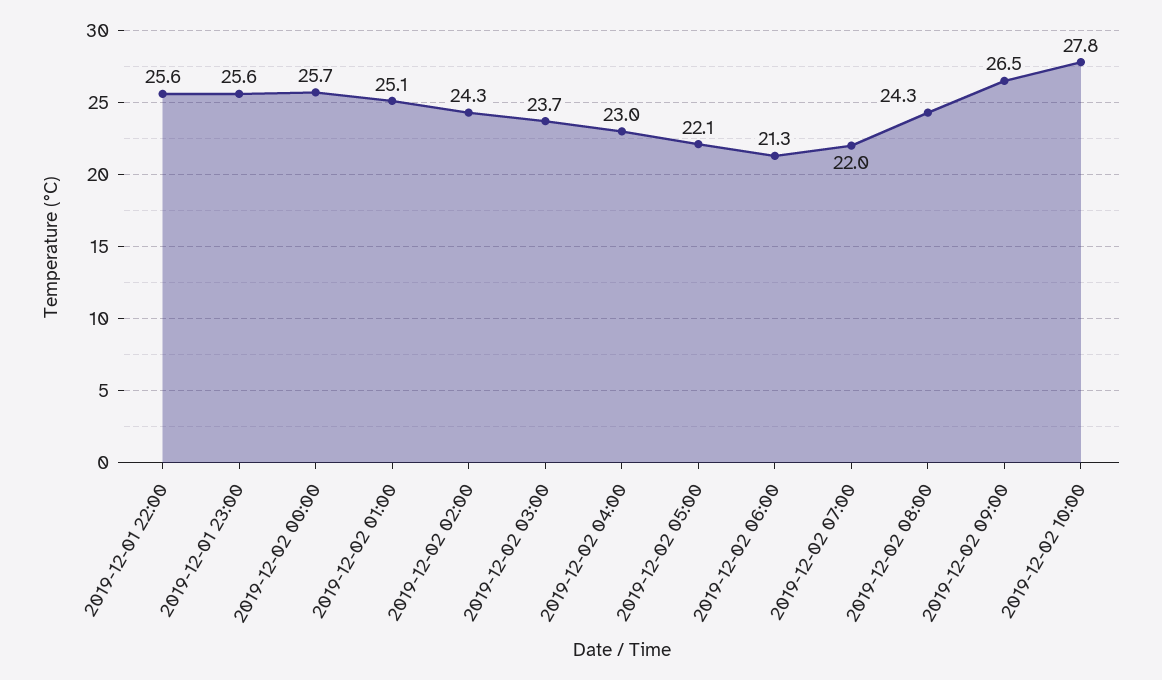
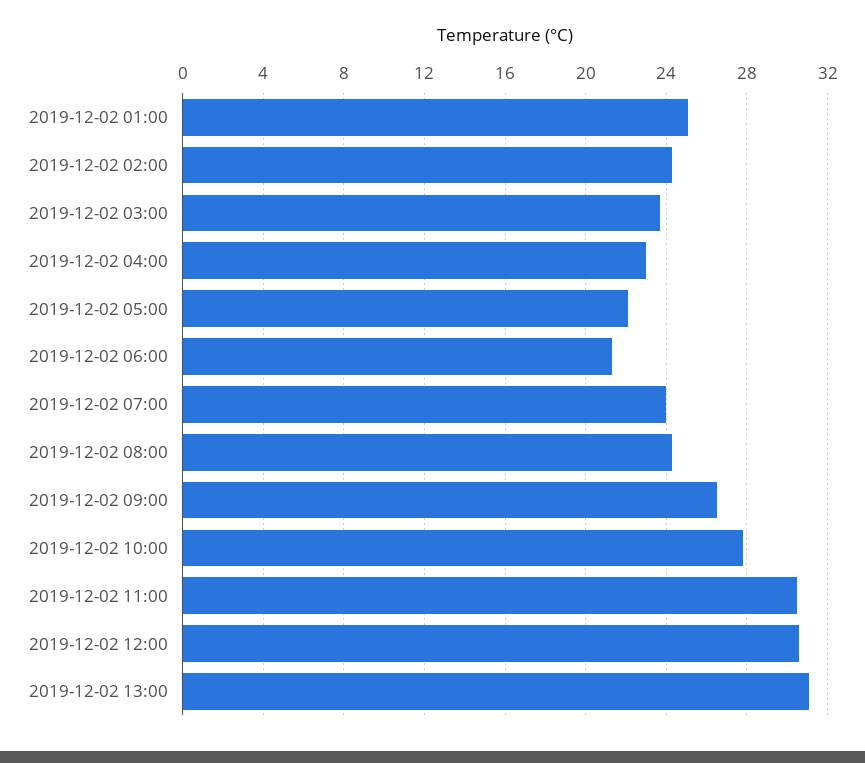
2019-12-01 22:00: 25.6 -> none
2019-12-01 23:00: 25.6 -> none
2019-12-02 00:00: 25.7 -> none
2019-12-02 07:00: 22 -> 24
2019-12-02 11:00: none -> 30.5
2019-12-02 12:00: none -> 30.5
2019-12-02 13:00: none -> 31

